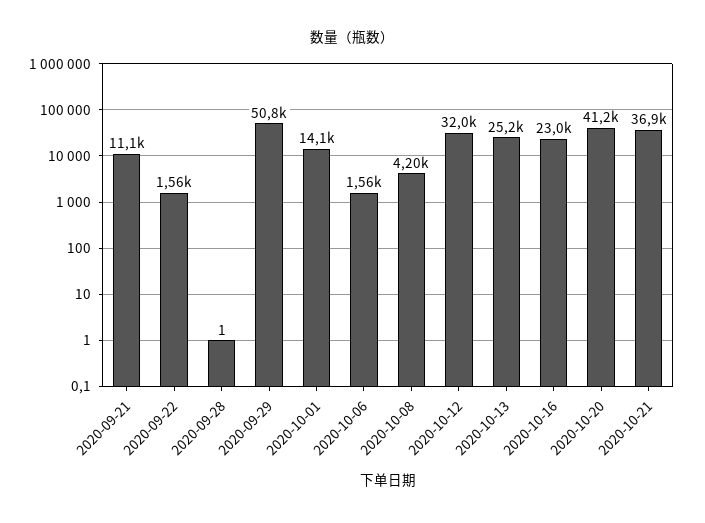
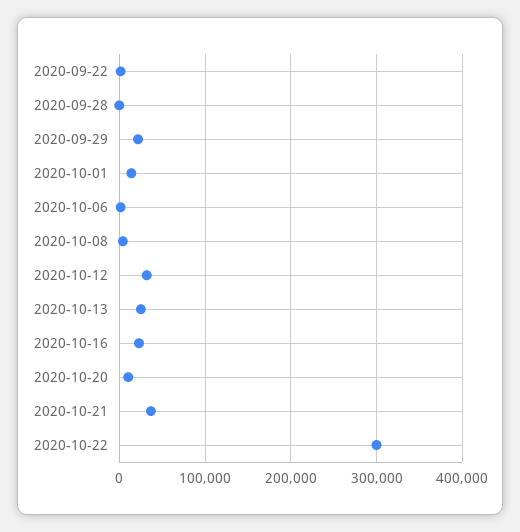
2020-09-21: 11100 -> none
2020-09-29: 50800 -> 20000
2020-10-20: 41200 -> 10000
2020-10-22: none -> 300000

